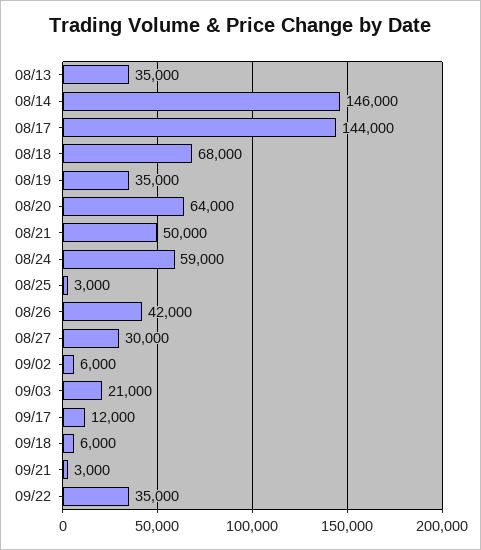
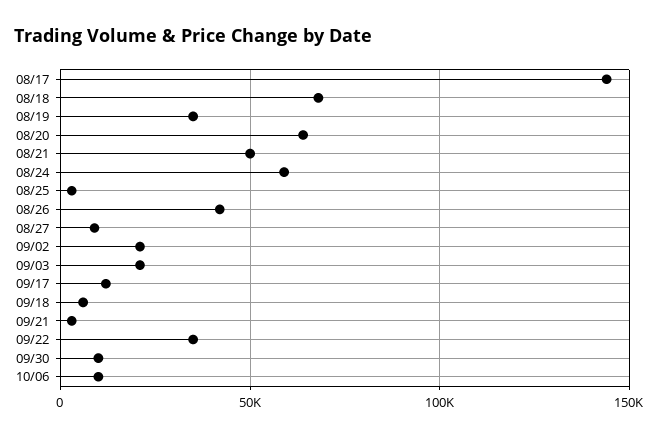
08/13: 35000 -> none
08/14: 146000 -> none
08/27: 30000 -> 10000
09/02: 6000 -> 20000
09/30: none -> 10000
10/06: none -> 10000

